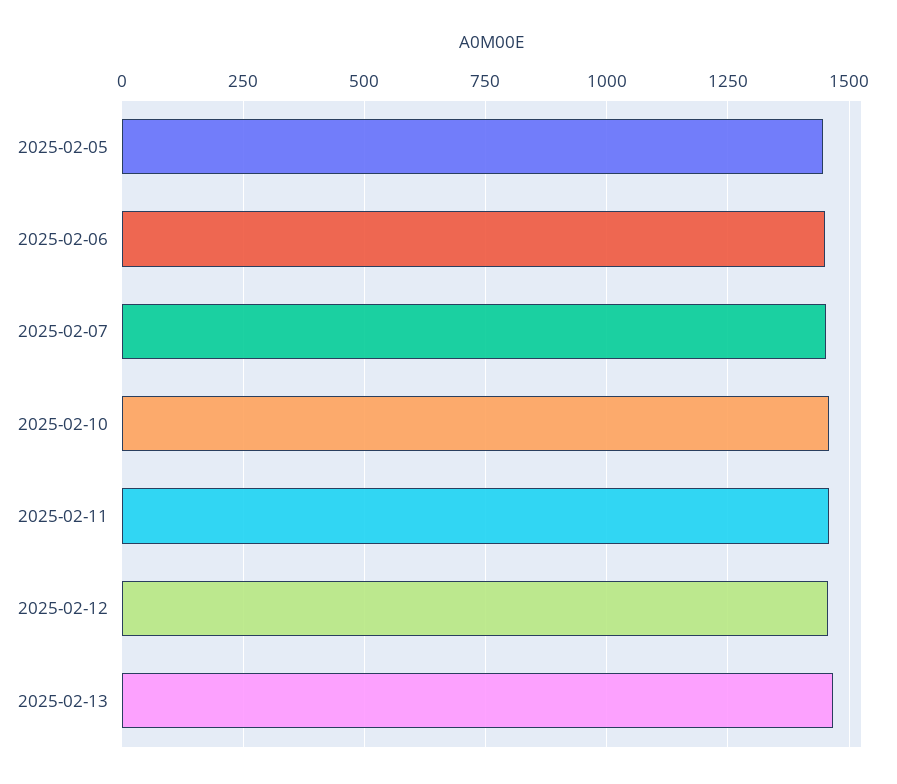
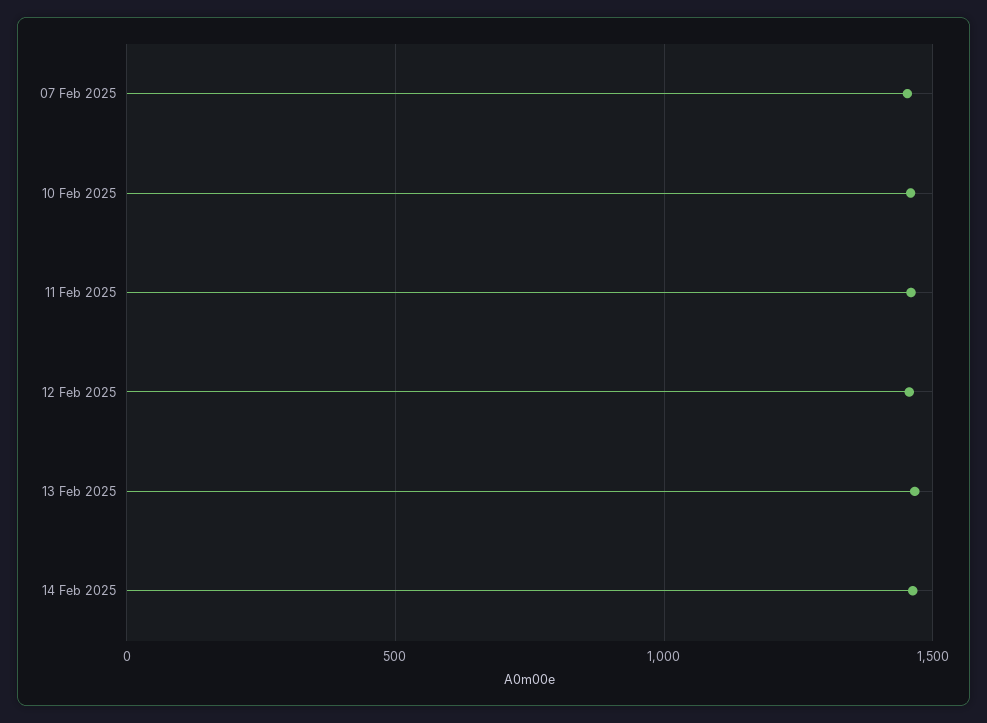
2025-02-05: 1450 -> none
2025-02-06: 1450 -> none
14 Feb 2025: none -> 1450

